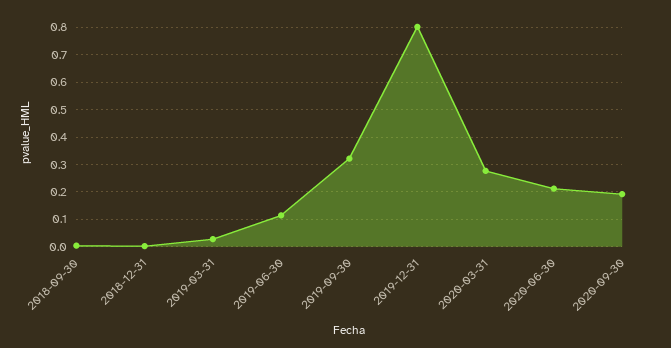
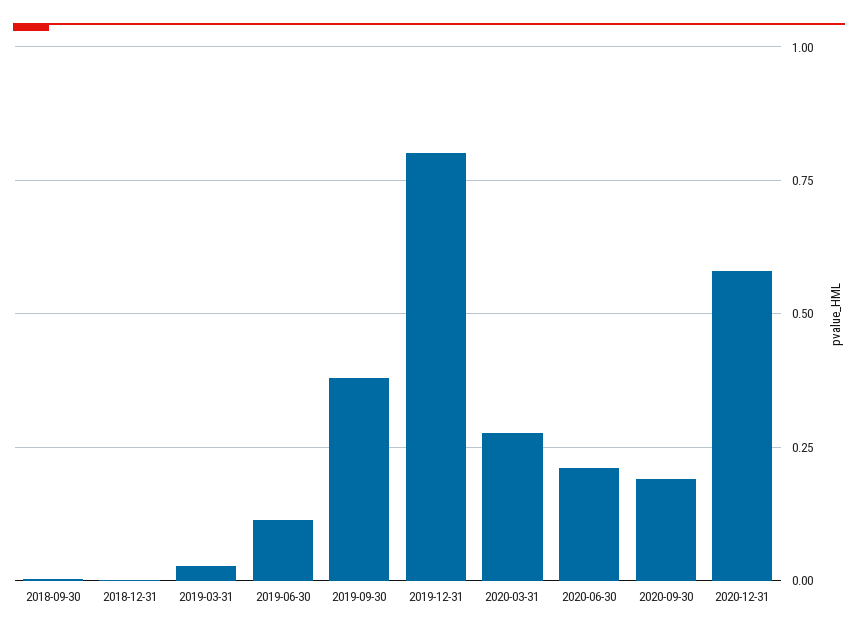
2019-09-30: 0.325 -> 0.375
2020-12-31: none -> 0.575

